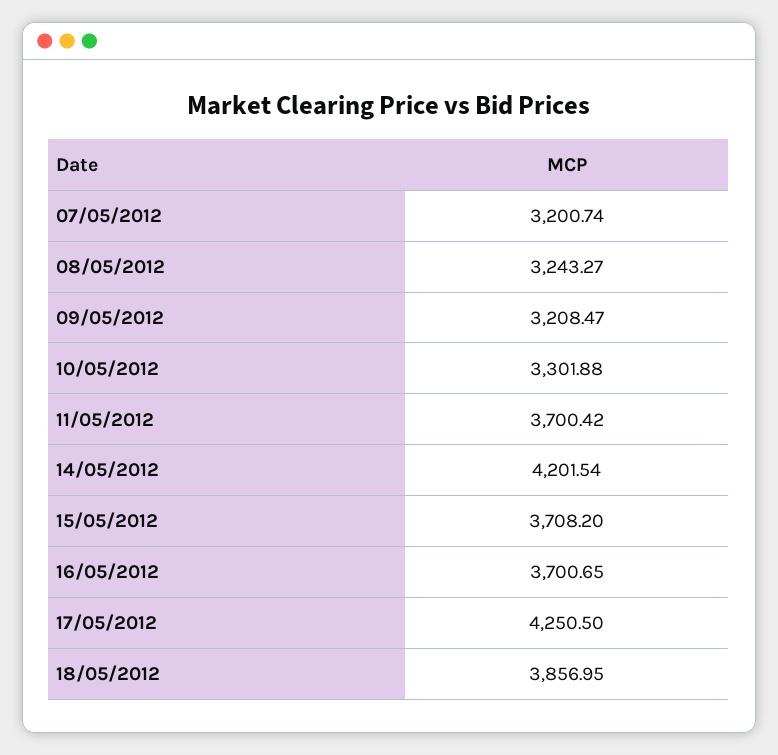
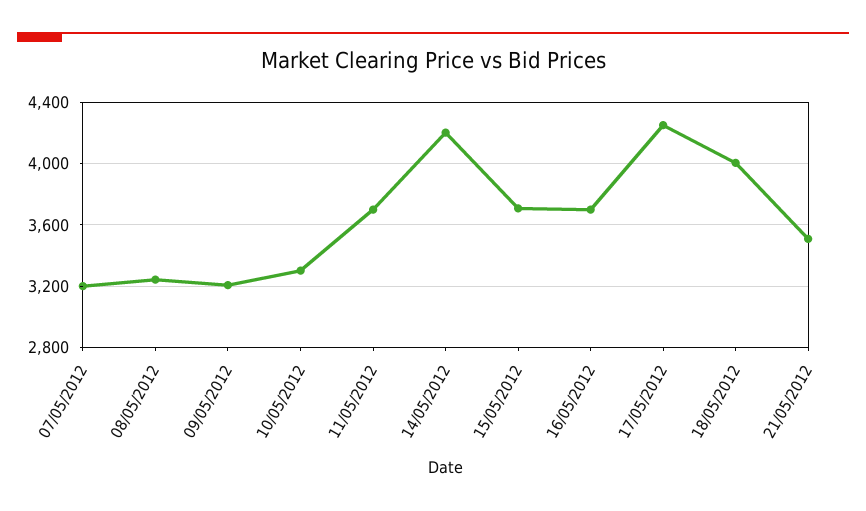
18/05/2012: 3856.95 -> 4000
21/05/2012: none -> 3500

